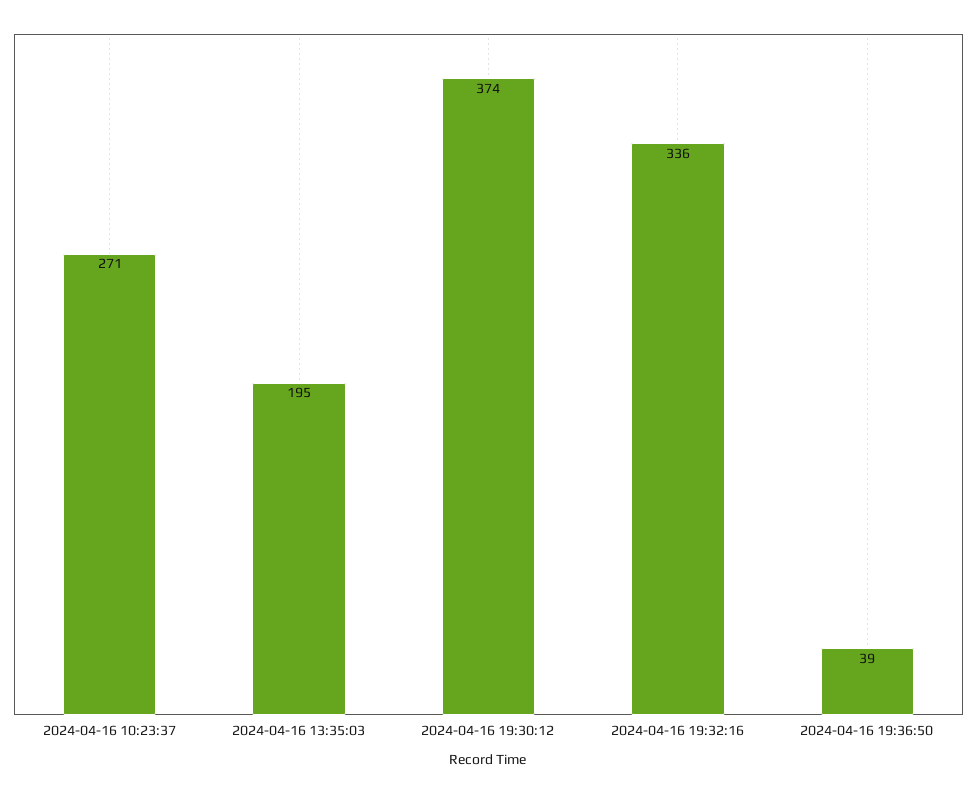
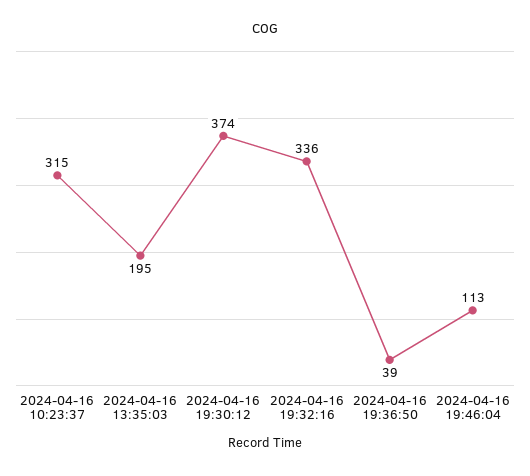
2024-04-16 10:23:37: 271 -> 315
2024-04-16 19:46:04: none -> 113

